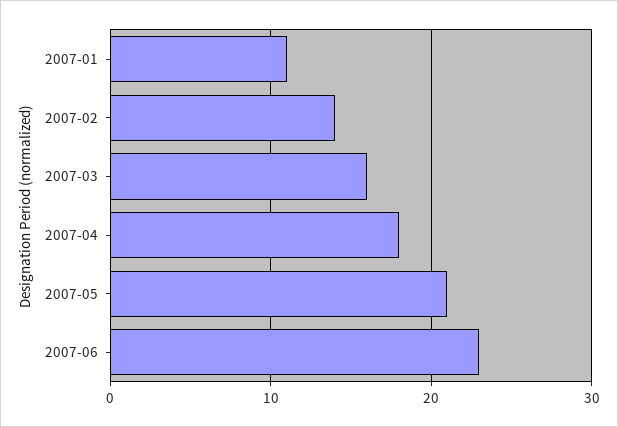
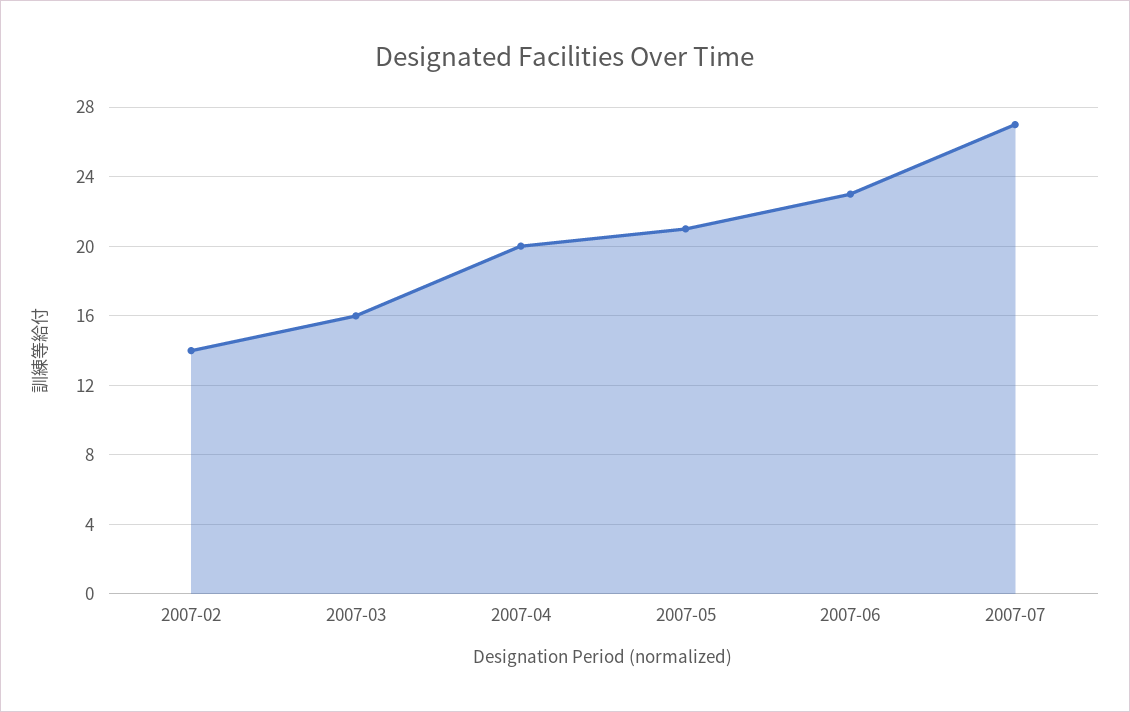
2007-01: 11 -> none
2007-04: 18 -> 20
2007-07: none -> 27

